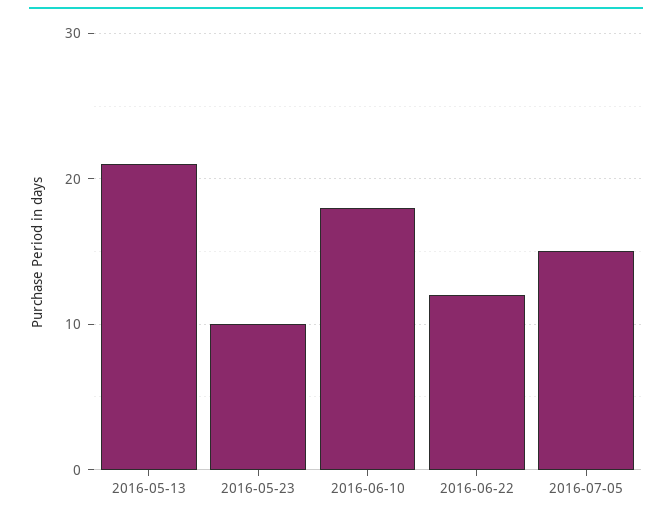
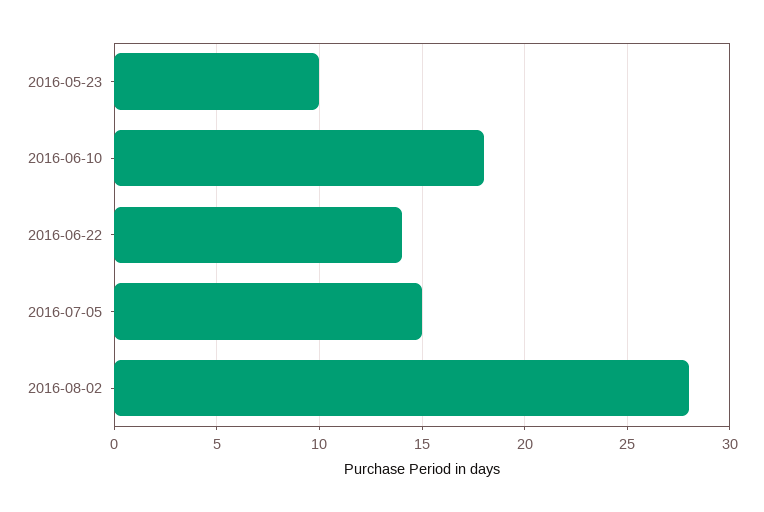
2016-05-13: 21 -> none
2016-06-22: 12 -> 14
2016-08-02: none -> 28

